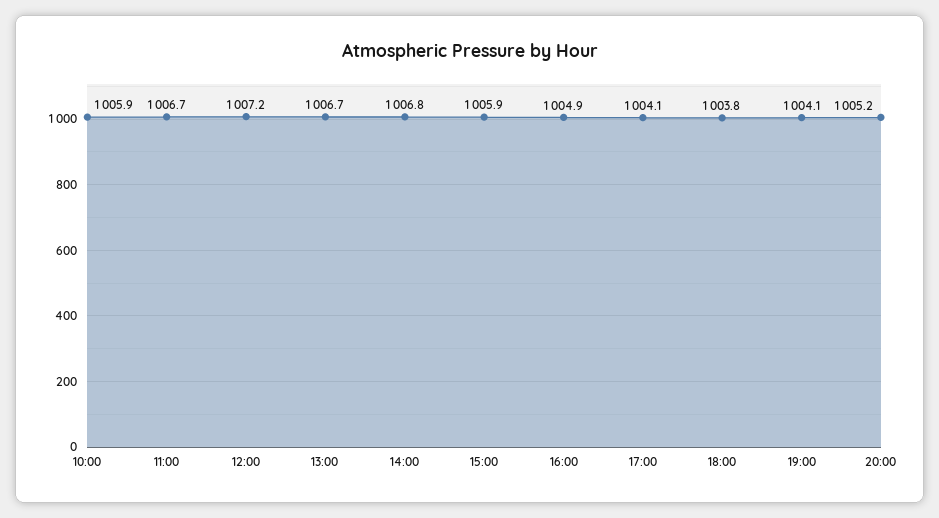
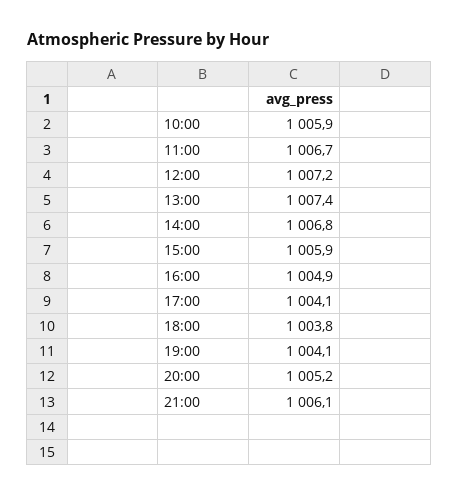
13:00: 1006.7 -> 1007.4
21:00: none -> 1006.1

